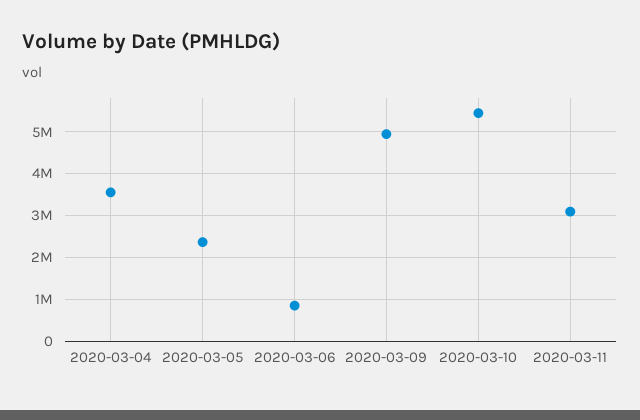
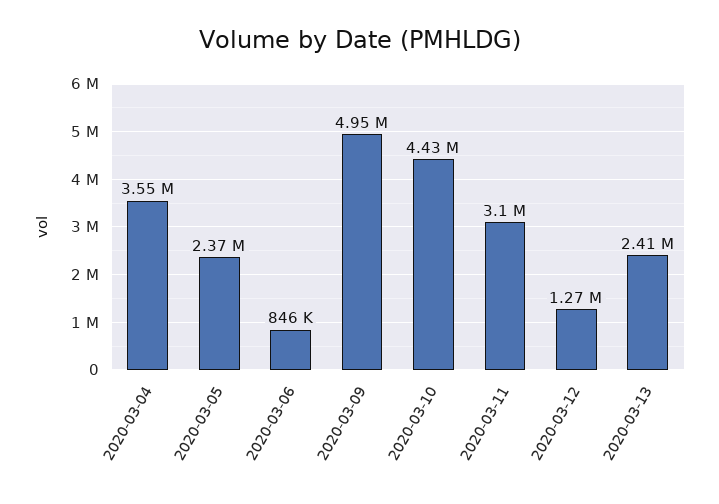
2020-03-10: 5400000 -> 4430000
2020-03-12: none -> 1270000
2020-03-13: none -> 2410000

